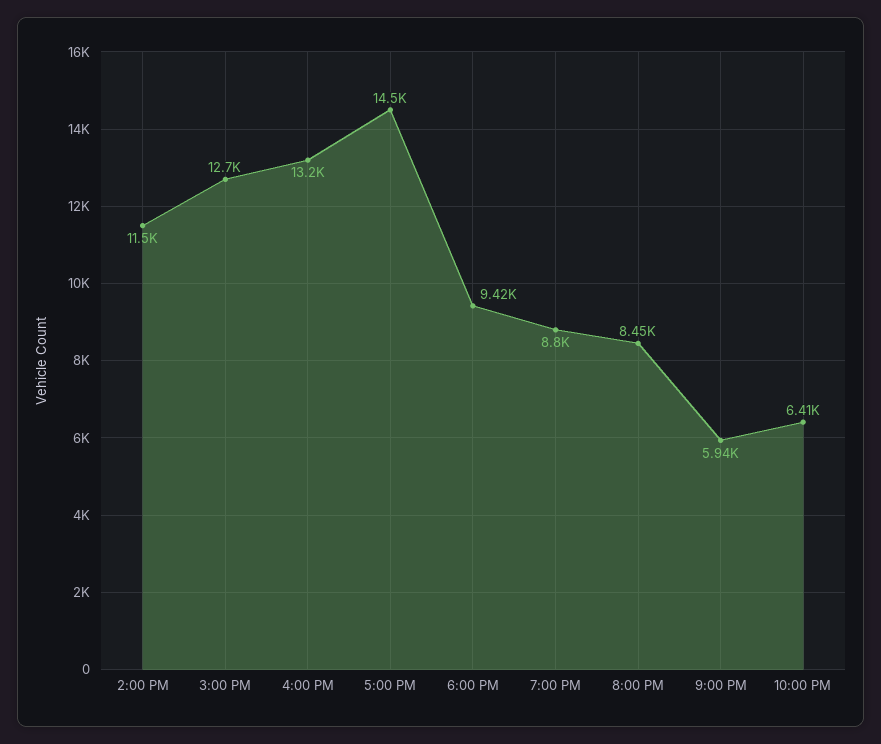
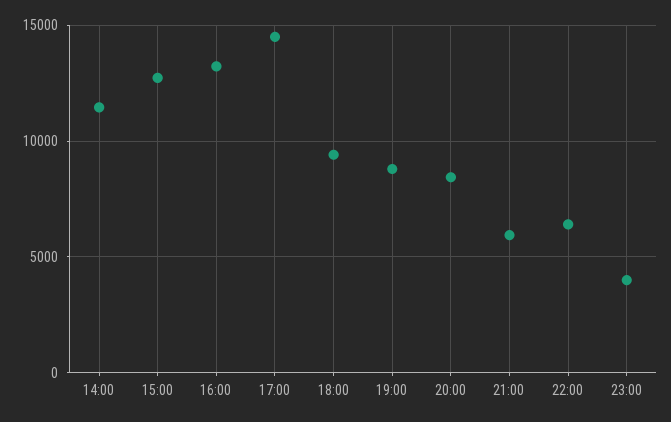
23:00: none -> 4000

